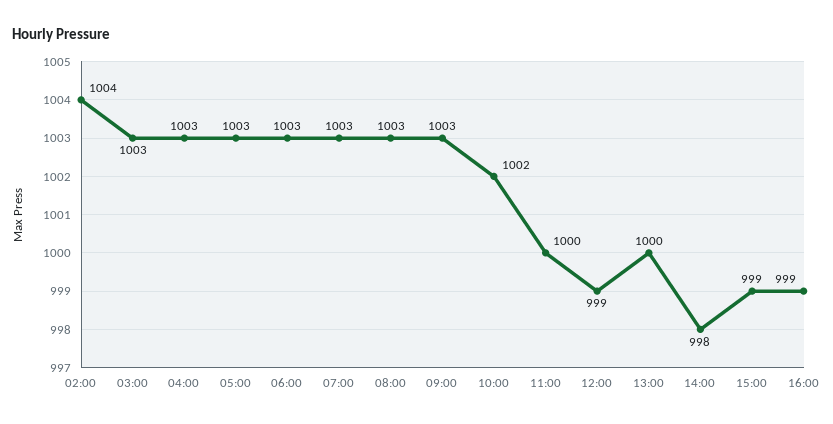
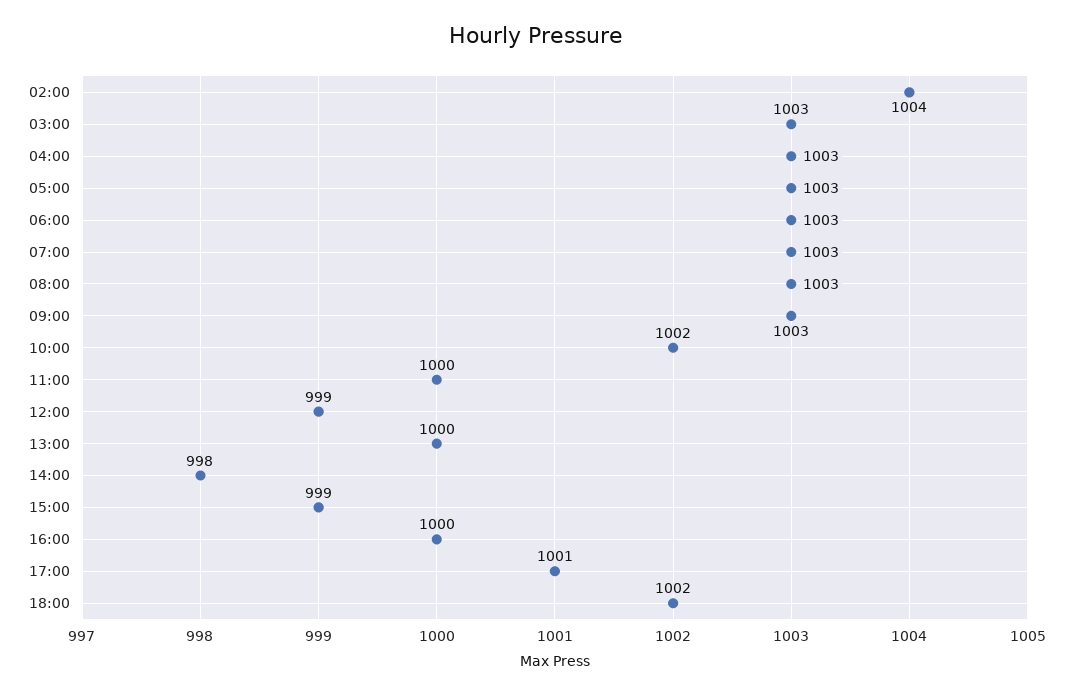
16:00: 999 -> 1000
17:00: none -> 1001
18:00: none -> 1002

